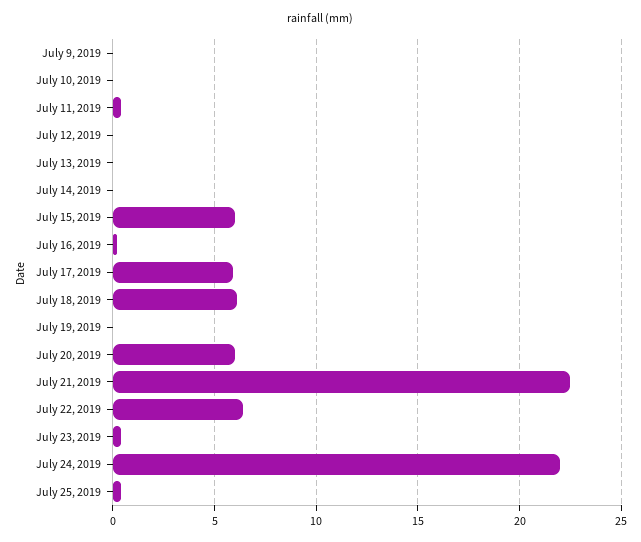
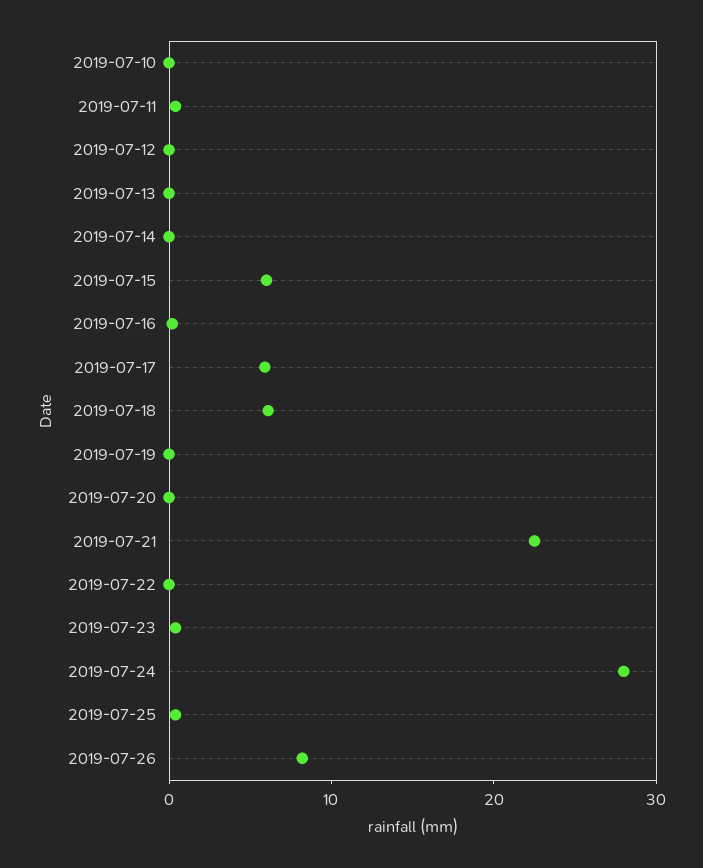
July 9, 2019: 0 -> none
July 20, 2019: 6 -> 0
July 22, 2019: 6.5 -> 0
July 24, 2019: 22 -> 28
2019-07-26: none -> 8

